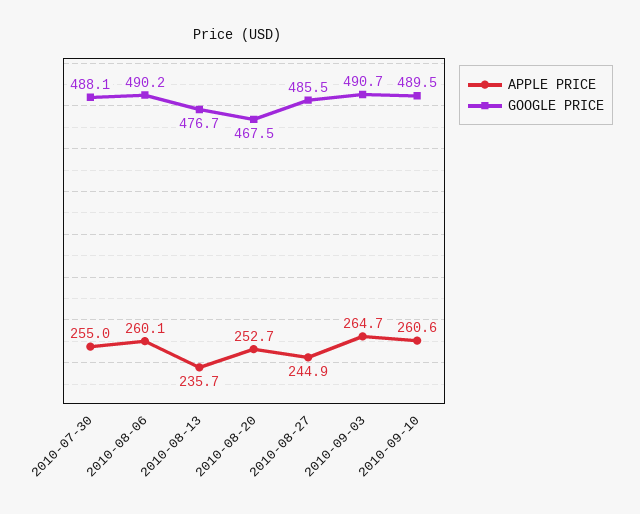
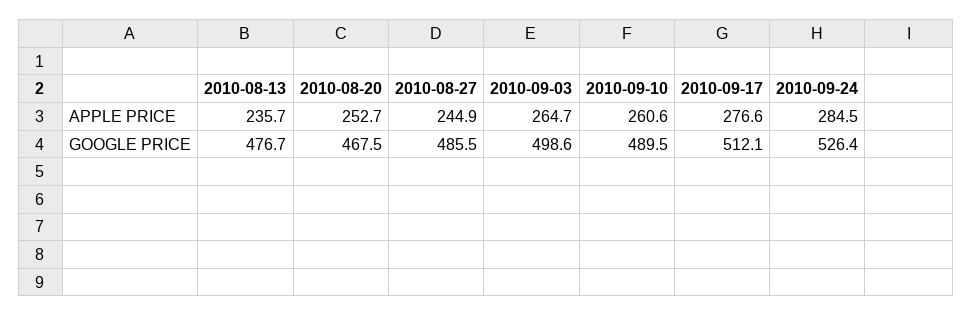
APPLE PRICE, 2010-07-30: 255 -> none
GOOGLE PRICE, 2010-07-30: 488.1 -> none
APPLE PRICE, 2010-08-06: 260.1 -> none
GOOGLE PRICE, 2010-08-06: 490.2 -> none
GOOGLE PRICE, 2010-09-03: 490.7 -> 498.6
APPLE PRICE, 2010-09-17: none -> 276.6
APPLE PRICE, 2010-09-24: none -> 284.5
GOOGLE PRICE, 2010-09-17: none -> 512.1
GOOGLE PRICE, 2010-09-24: none -> 526.4

